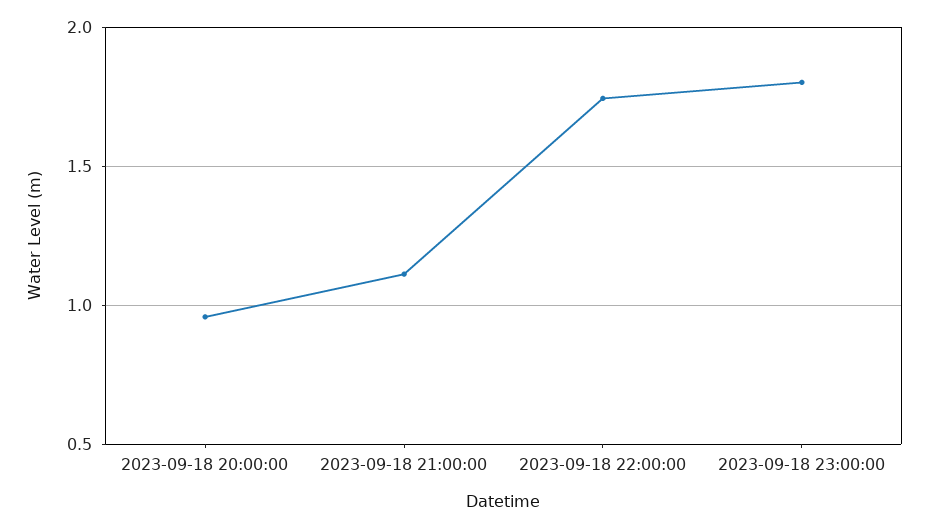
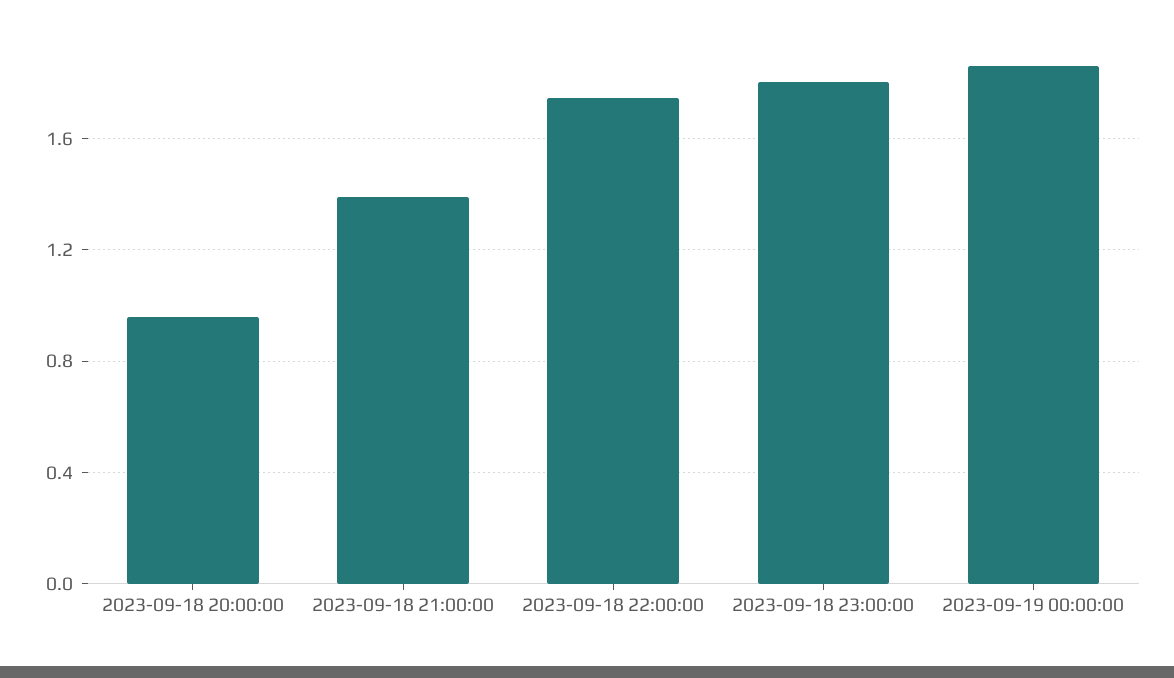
2023-09-18 21:00:00: 1.1 -> 1.4
2023-09-19 00:00:00: none -> 1.85

